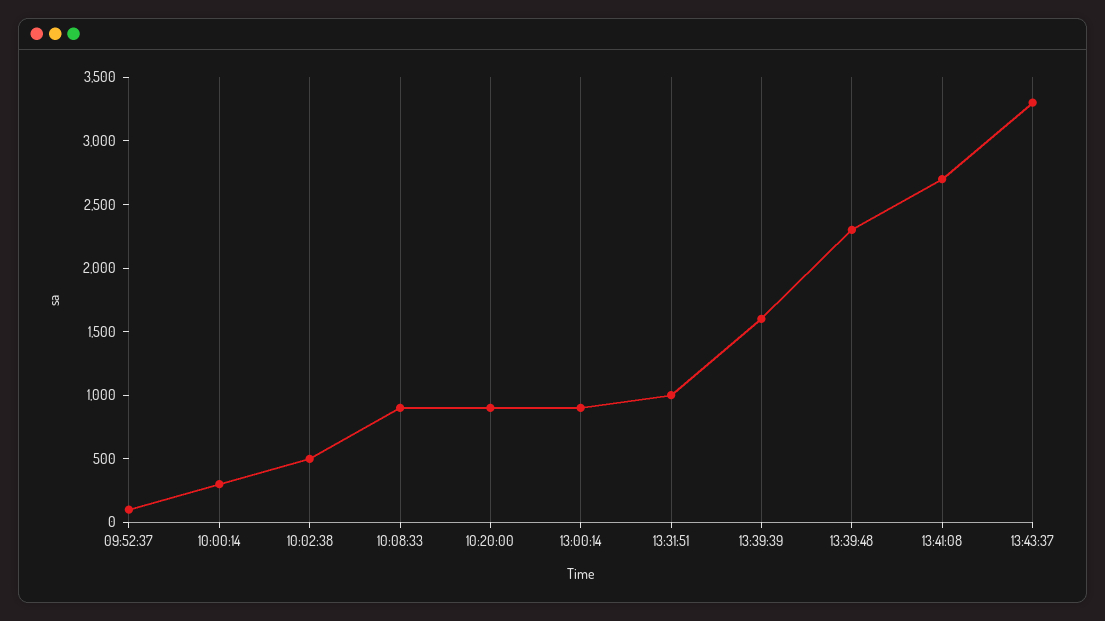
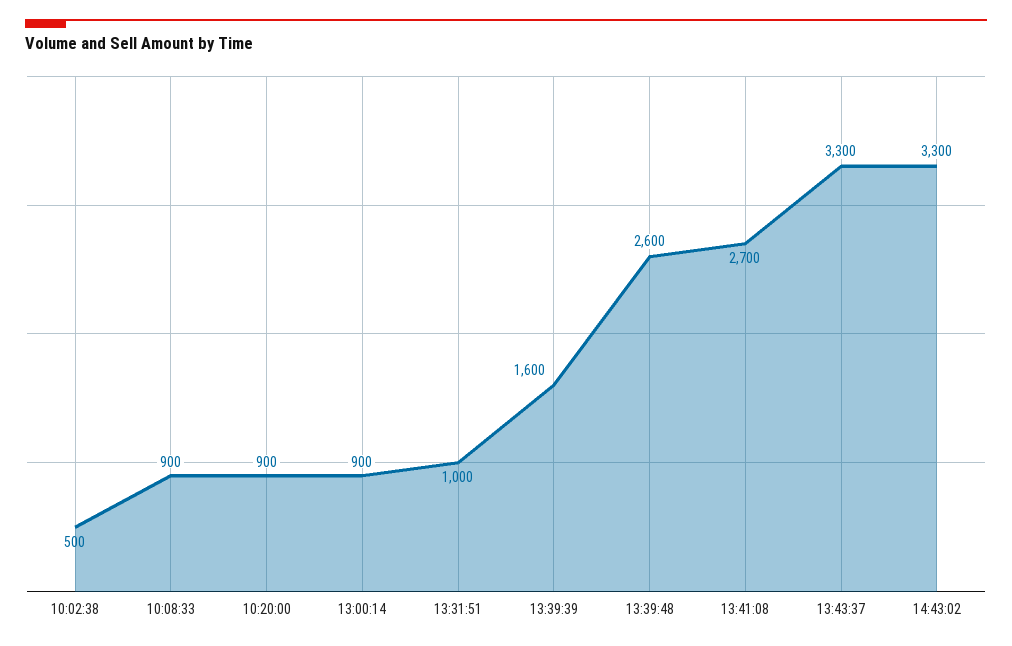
09:52:37: 100 -> none
10:00:14: 300 -> none
13:39:48: 2300 -> 2600
14:43:02: none -> 3300

